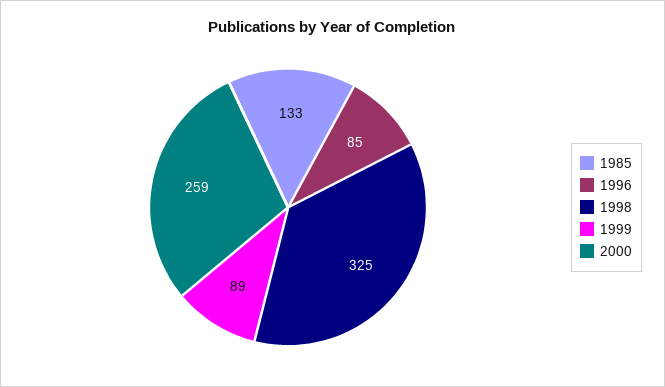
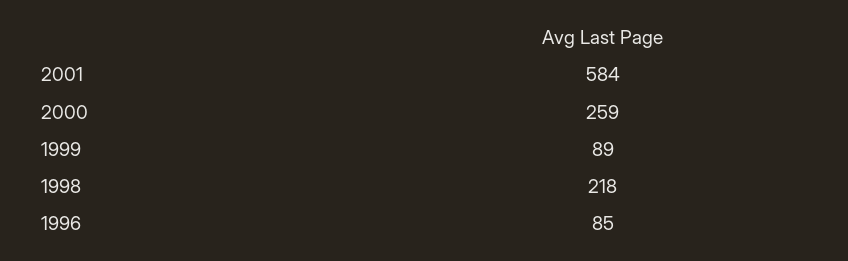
1985: 133 -> none
1998: 325 -> 218
2001: none -> 584

